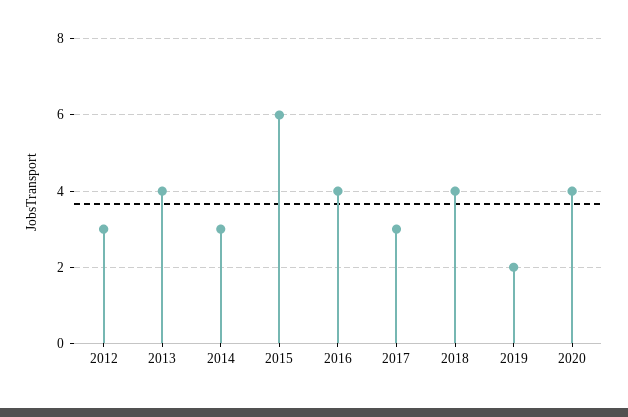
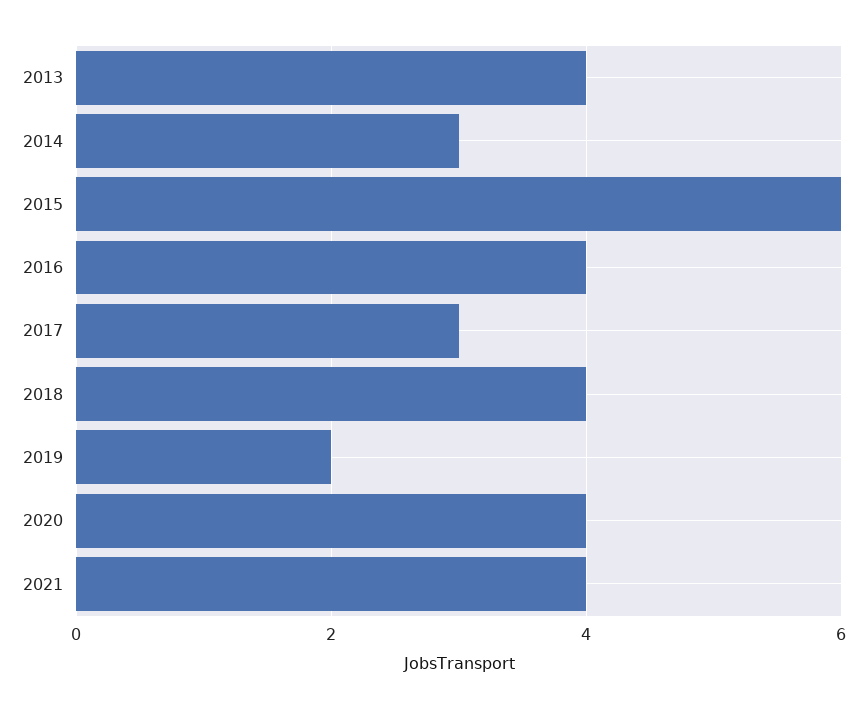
2012: 3 -> none
2021: none -> 4

